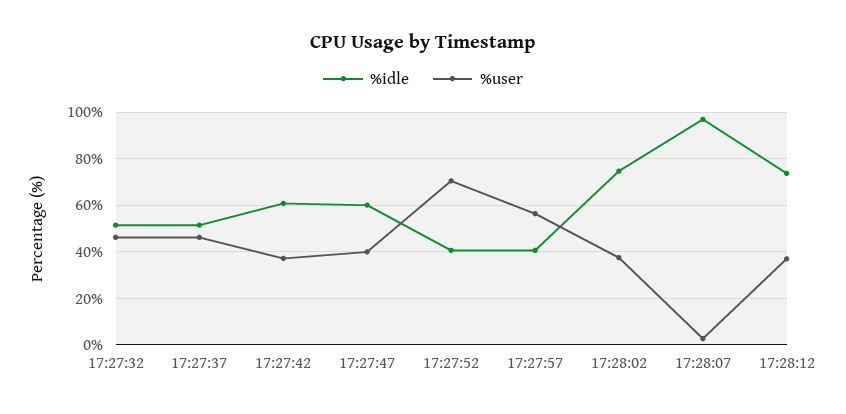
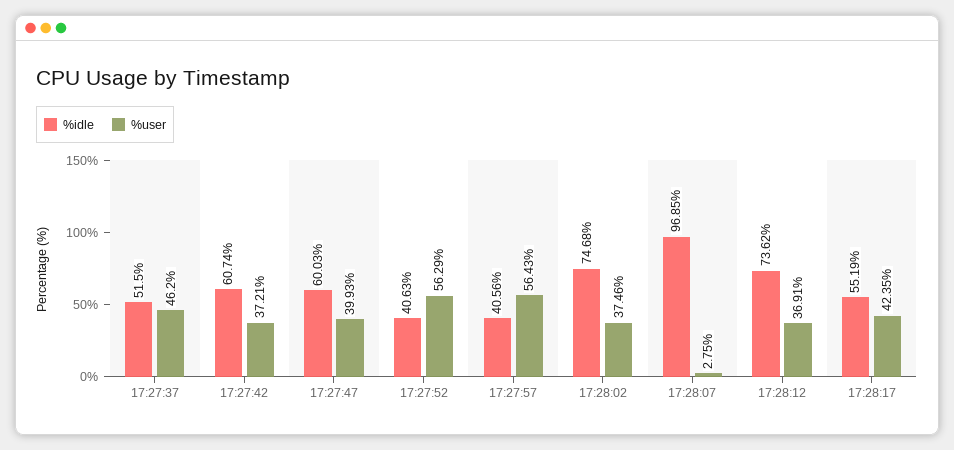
%idle, 17:27:32: 50 -> none
%user, 17:27:32: 45 -> none
%user, 17:27:52: 70 -> 56.29
%idle, 17:28:17: none -> 55.19
%user, 17:28:17: none -> 42.35

